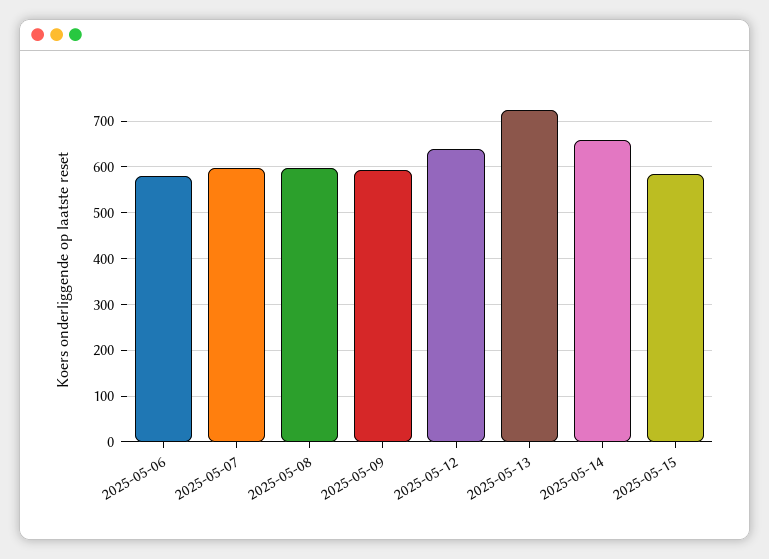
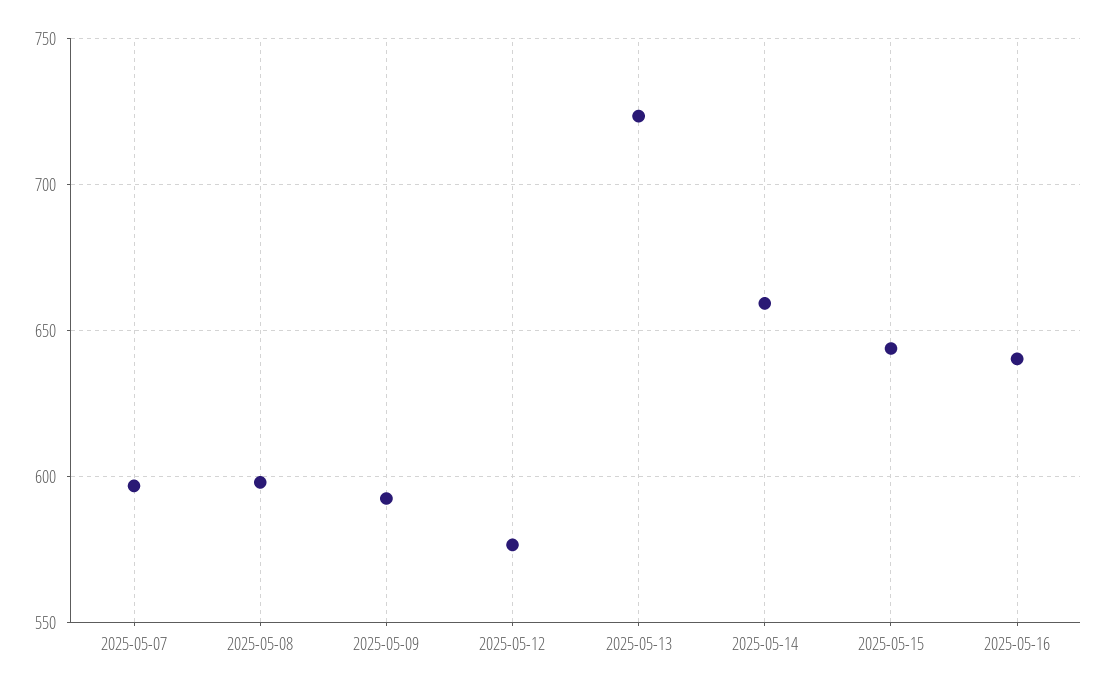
2025-05-06: 580 -> none
2025-05-12: 640 -> 575
2025-05-15: 580 -> 645
2025-05-16: none -> 640

